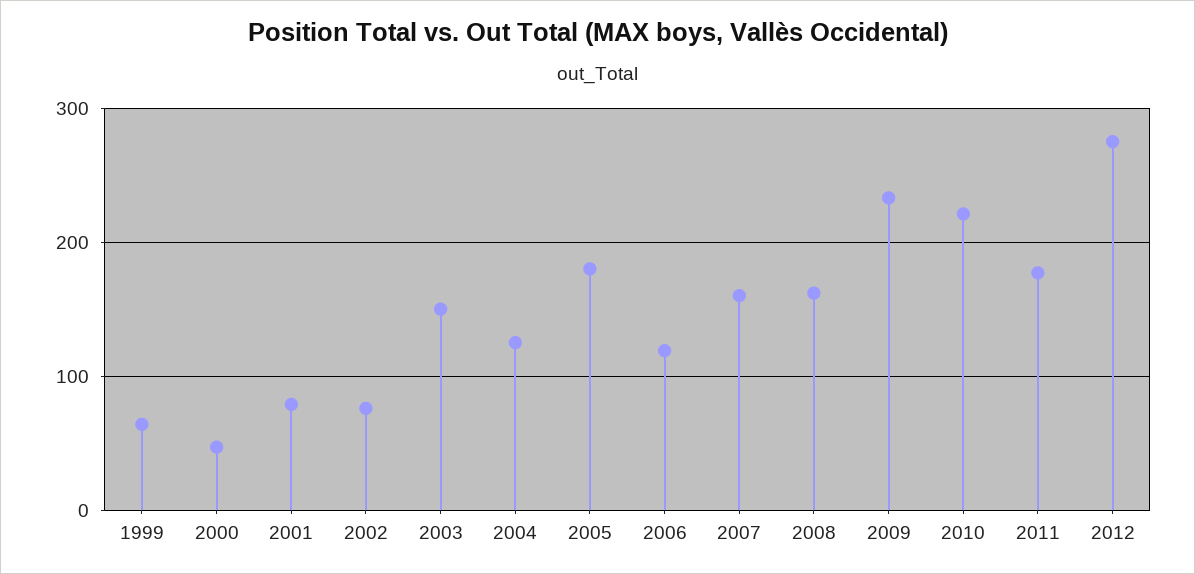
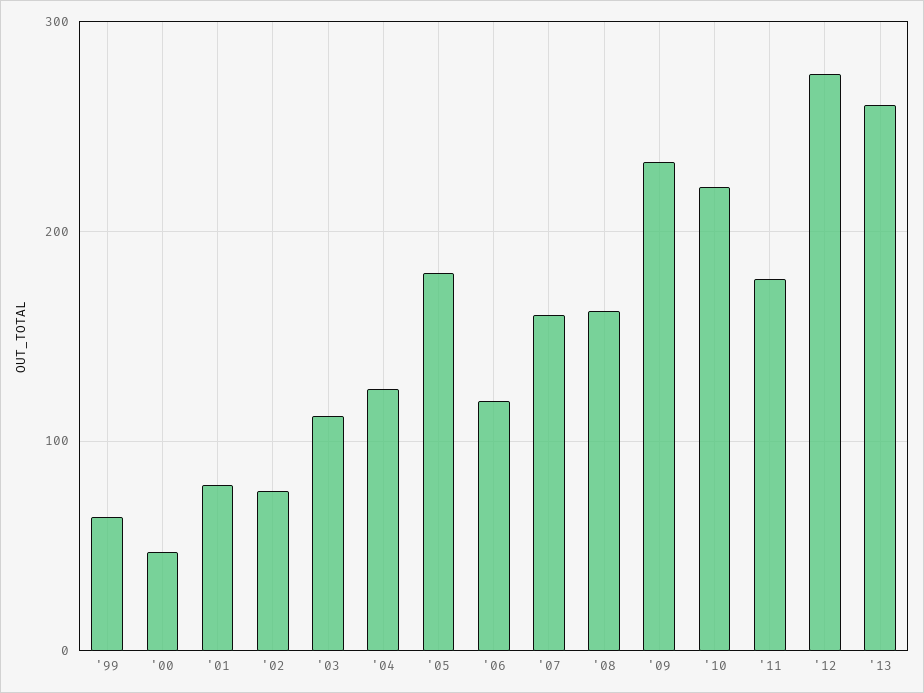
2003: 150 -> 110
'13: none -> 260

